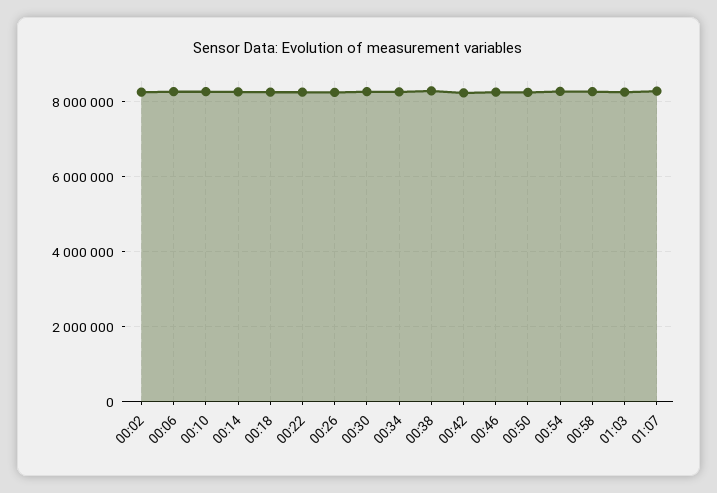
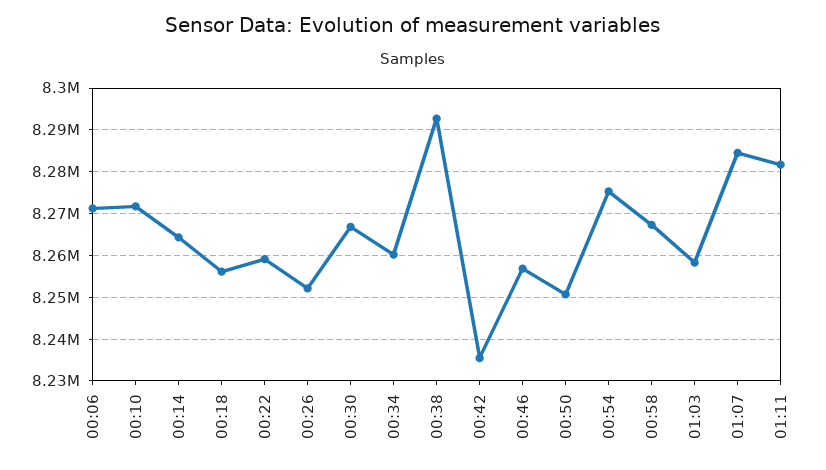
00:02: 8200000 -> none
01:11: none -> 8282000

